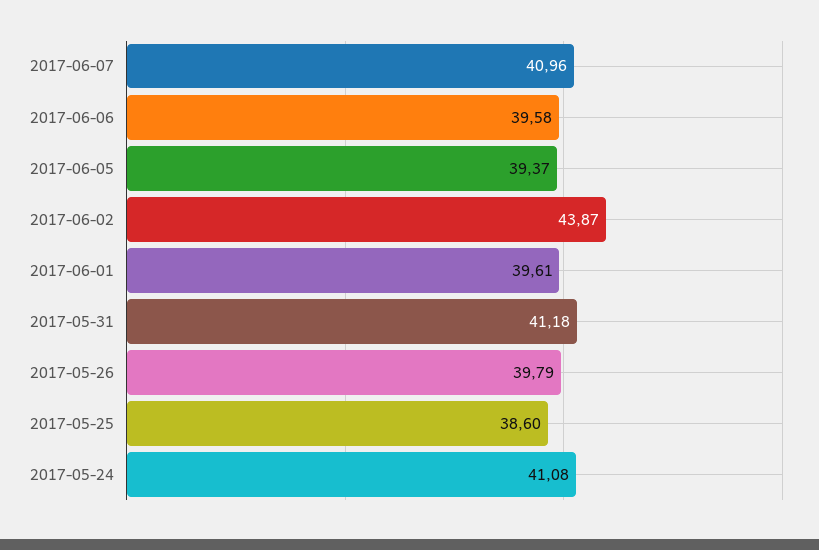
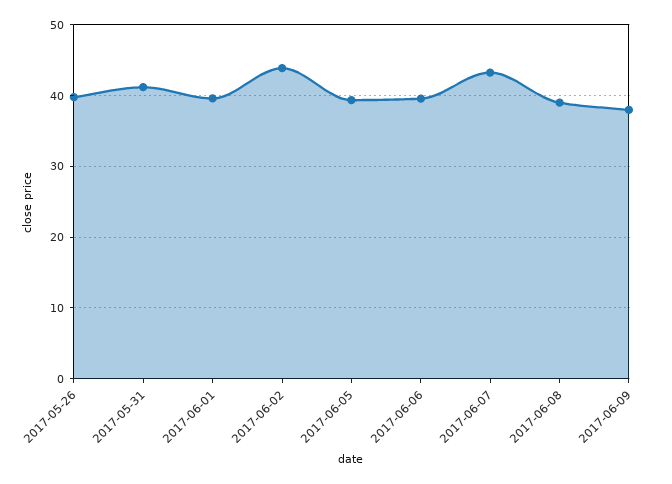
2017-06-07: 40.96 -> 43
2017-05-25: 38.6 -> none
2017-05-24: 41.08 -> none
2017-06-08: none -> 39
2017-06-09: none -> 38

